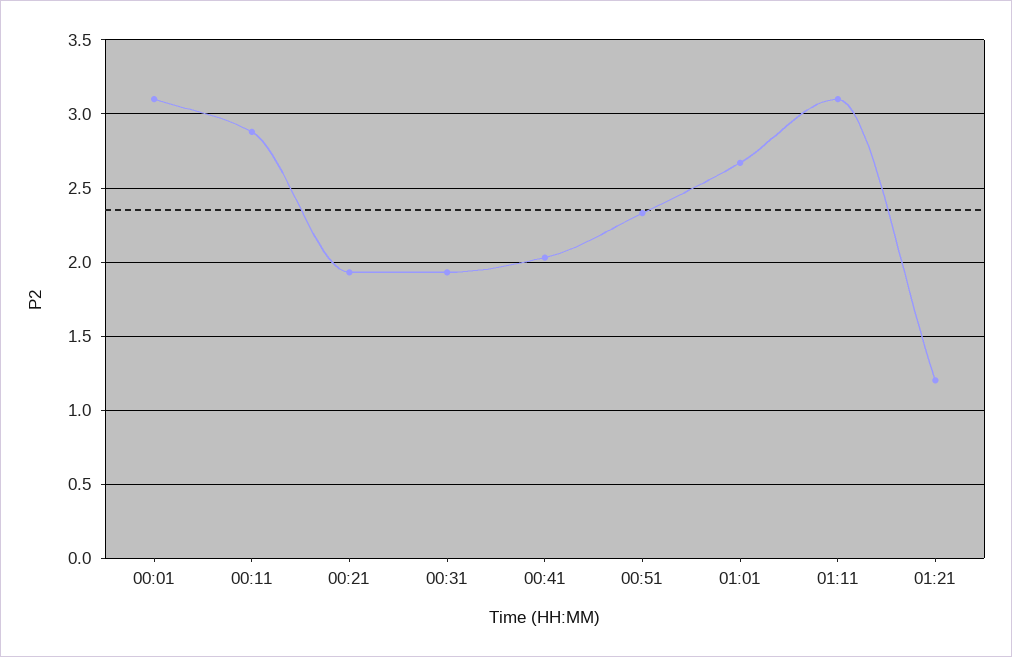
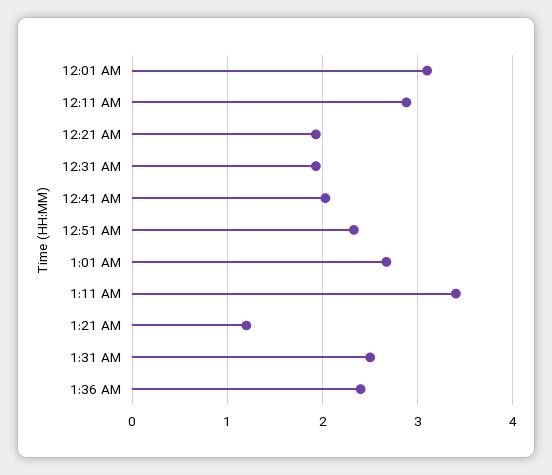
01:11: 3.1 -> 3.4
1:31 AM: none -> 2.5
1:36 AM: none -> 2.4

